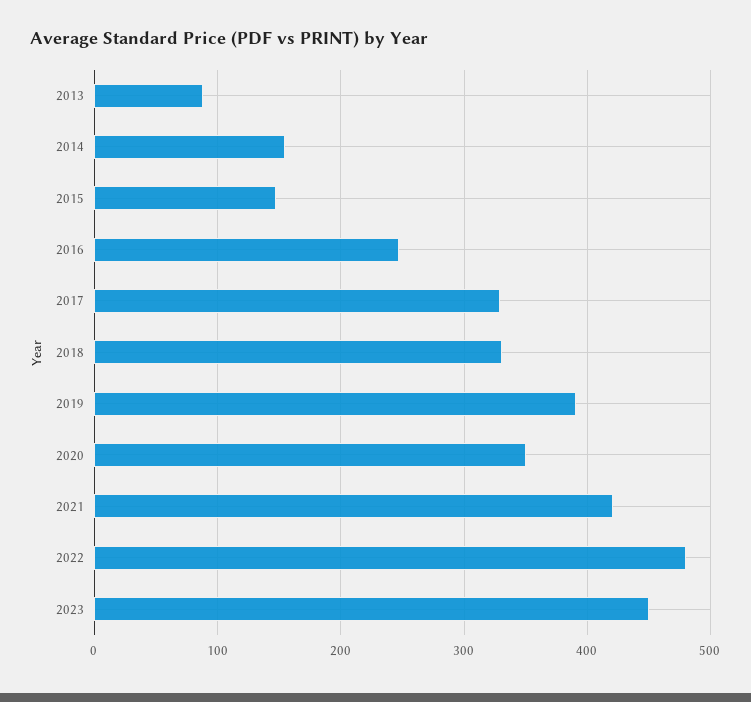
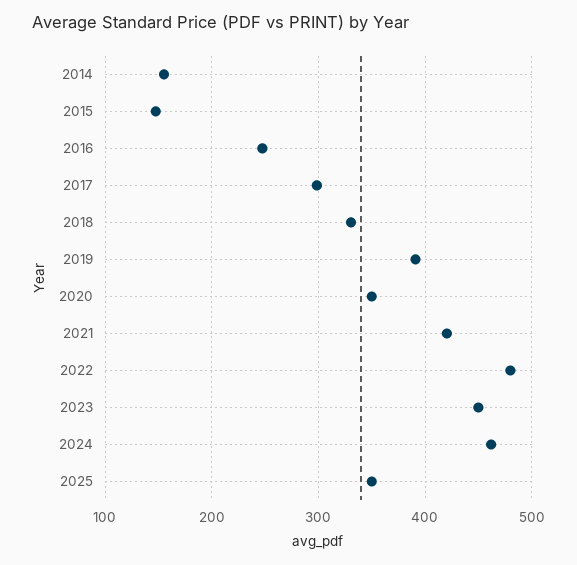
2013: 90 -> none
2017: 330 -> 300
2024: none -> 460
2025: none -> 350

